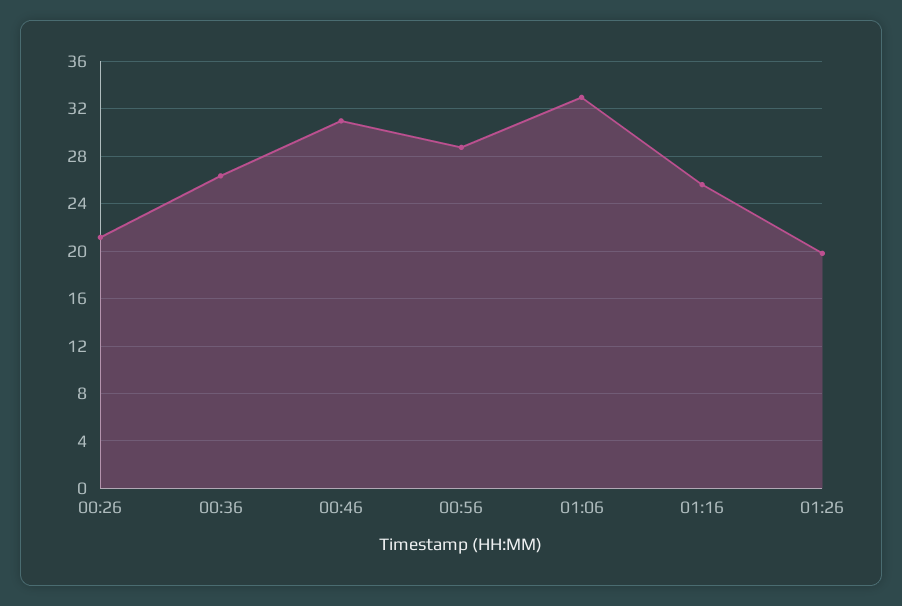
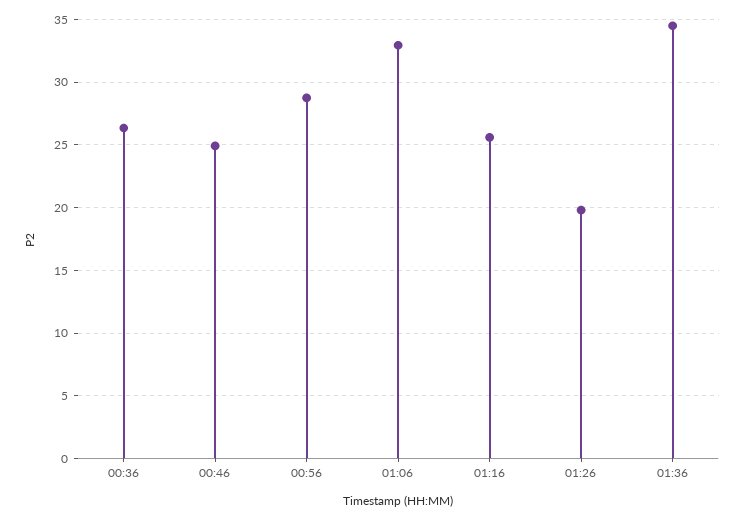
00:26: 21 -> none
00:46: 31 -> 25
01:36: none -> 34.5

